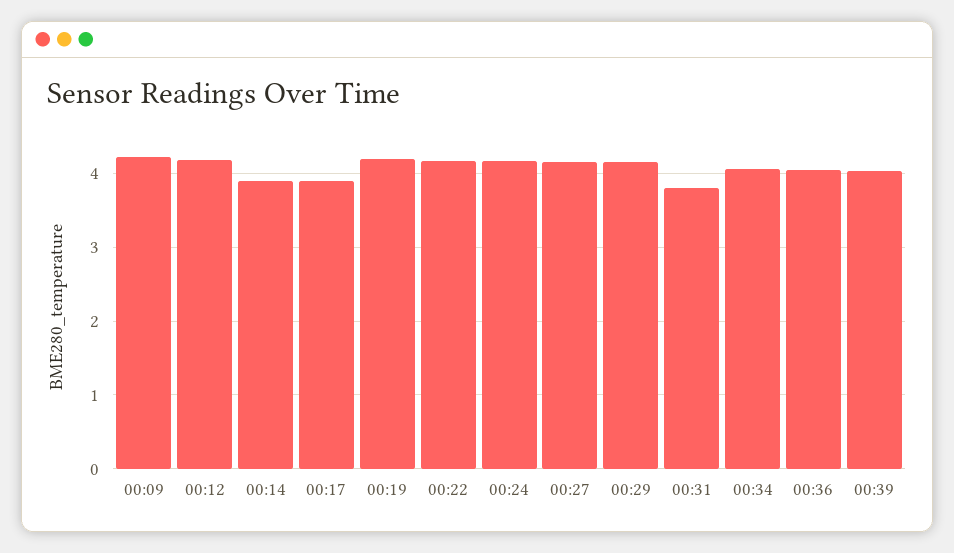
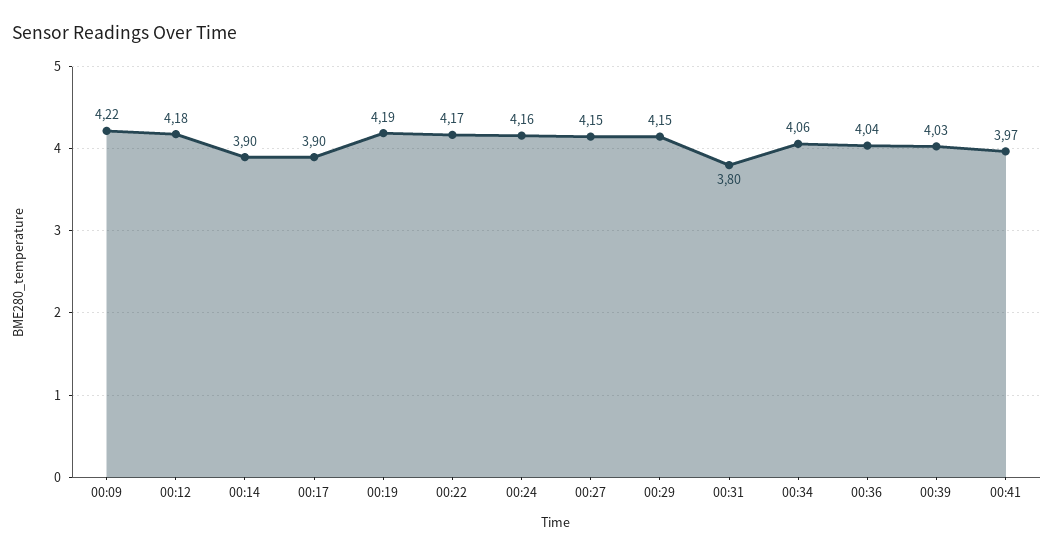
00:41: none -> 3.97

